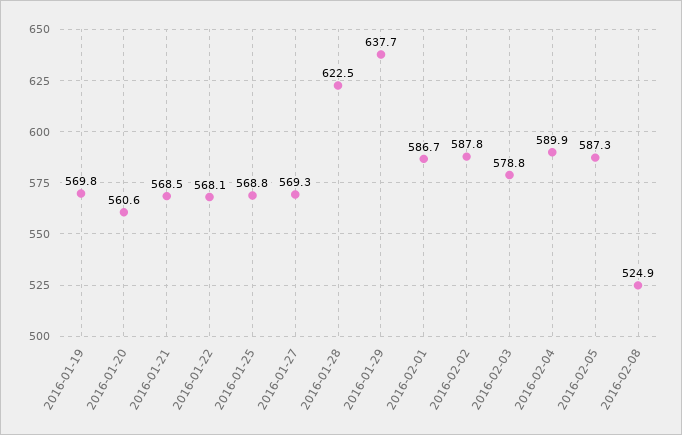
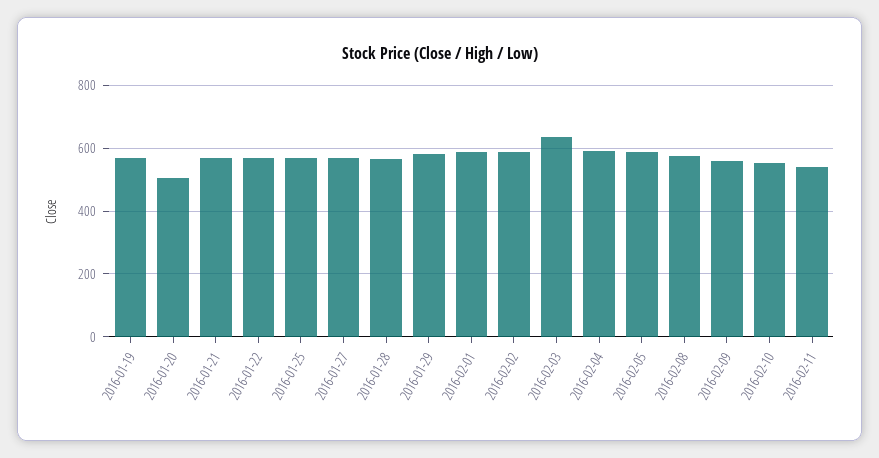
2016-01-20: 560.6 -> 500
2016-01-28: 622.5 -> 560
2016-01-29: 637.7 -> 580
2016-02-03: 578.8 -> 640
2016-02-08: 524.9 -> 580
2016-02-09: none -> 560
2016-02-10: none -> 560
2016-02-11: none -> 540

